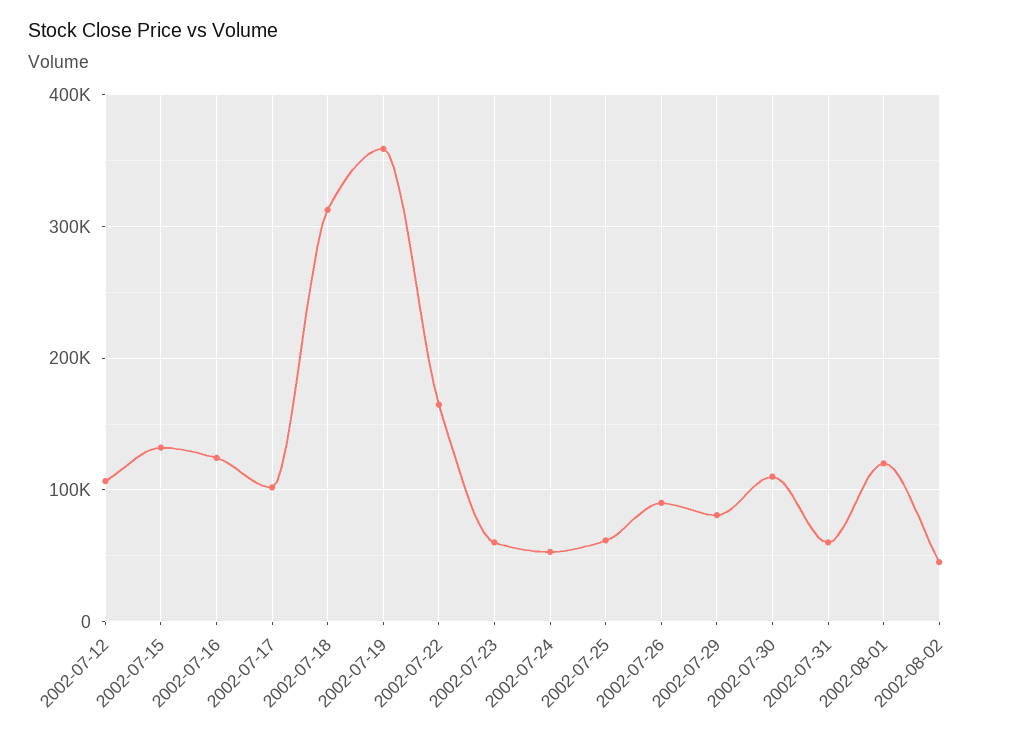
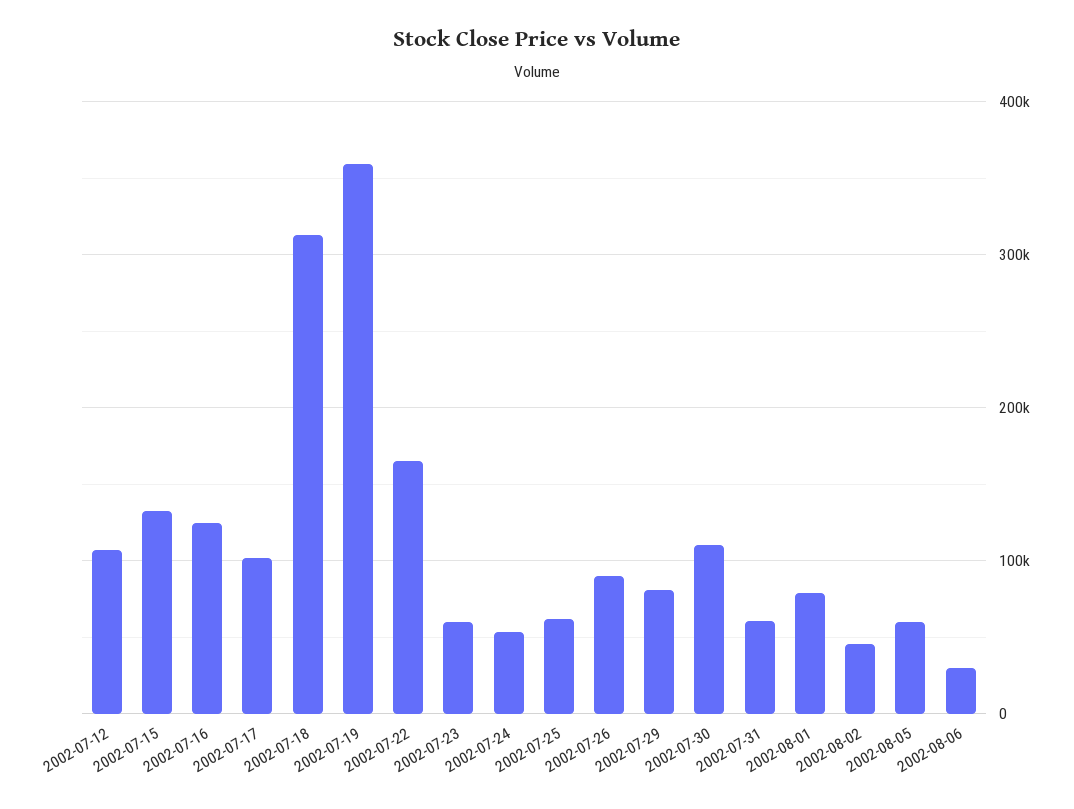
2002-08-01: 120000 -> 80000
2002-08-05: none -> 60000
2002-08-06: none -> 30000

